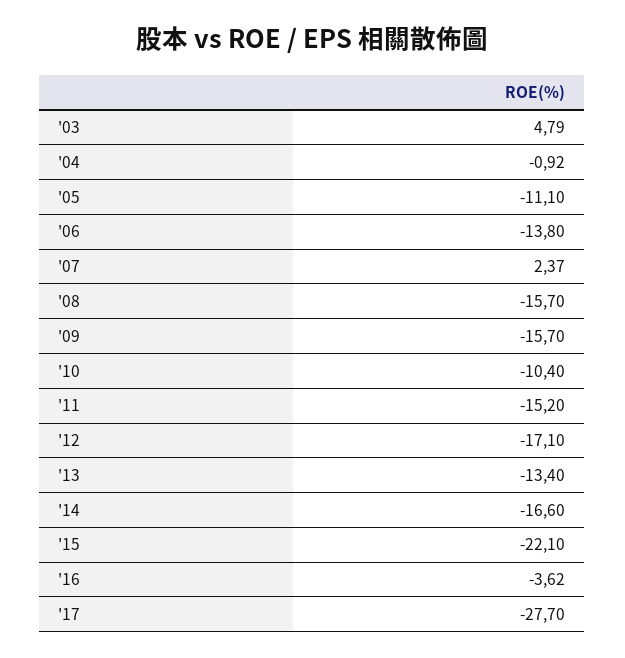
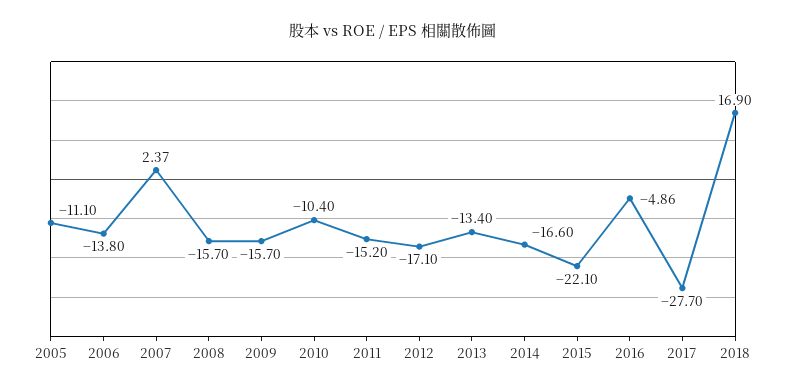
'03: 4.79 -> none
'04: -0.92 -> none
'16: -3.62 -> -4.86
2018: none -> 16.9

